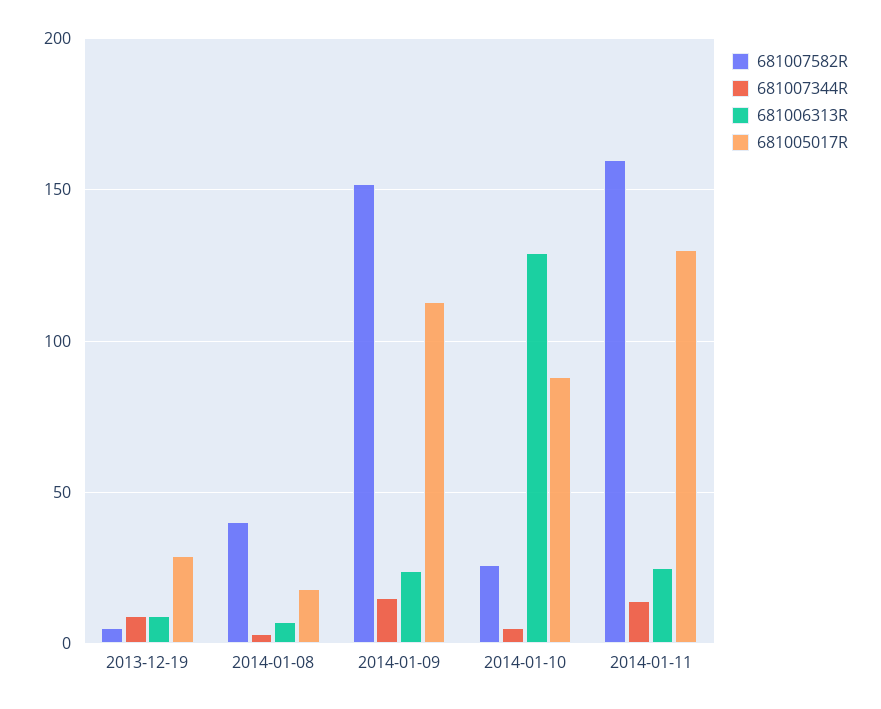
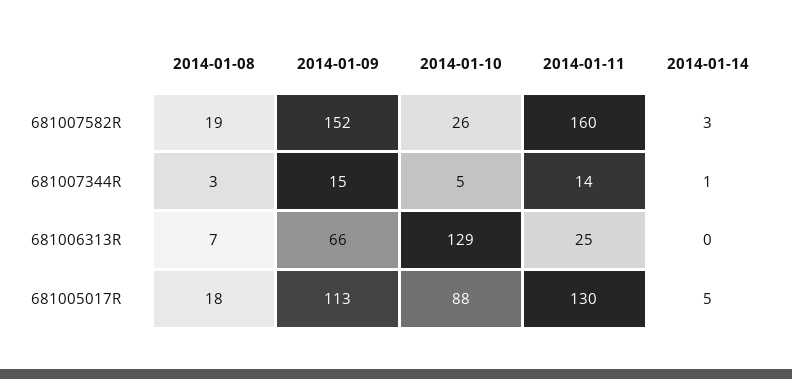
681007582R, 2013-12-19: 5 -> none
681007344R, 2013-12-19: 10 -> none
681006313R, 2013-12-19: 10 -> none
681005017R, 2013-12-19: 30 -> none
681007582R, 2014-01-08: 40 -> 19
681006313R, 2014-01-09: 25 -> 66
681007582R, 2014-01-14: none -> 3
681007344R, 2014-01-14: none -> 1
681006313R, 2014-01-14: none -> 0
681005017R, 2014-01-14: none -> 5

